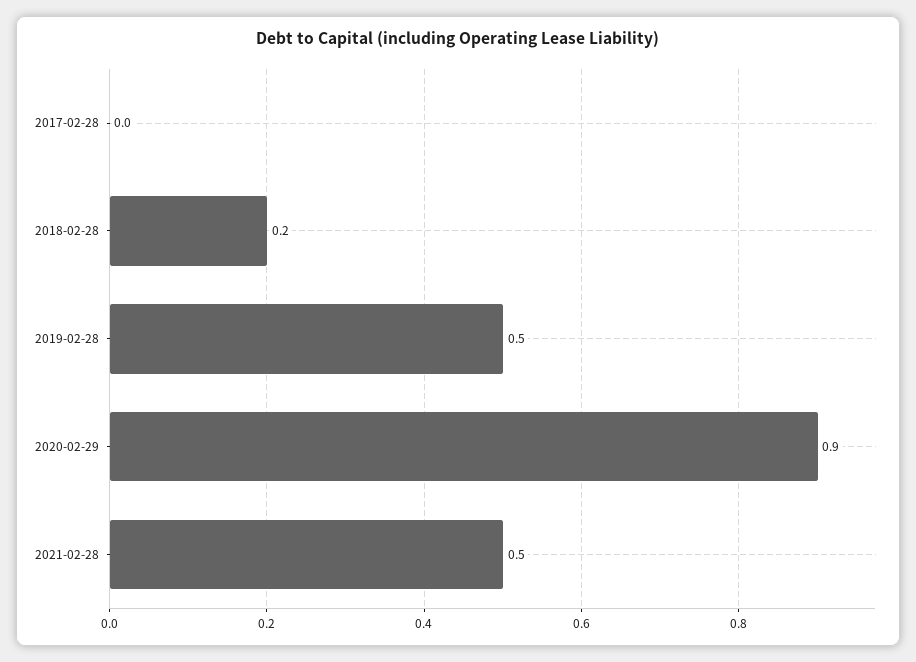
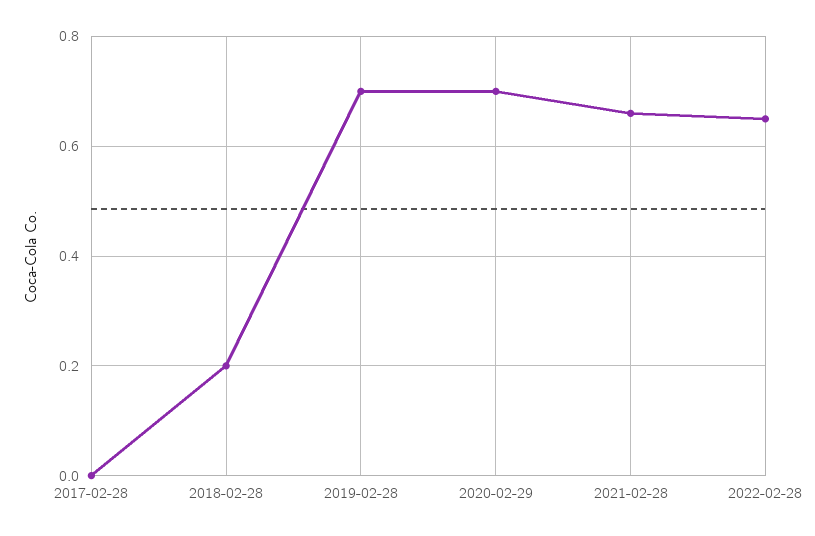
2019-02-28: 0.5 -> 0.7
2020-02-29: 0.9 -> 0.7
2021-02-28: 0.5 -> 0.65
2022-02-28: none -> 0.65

